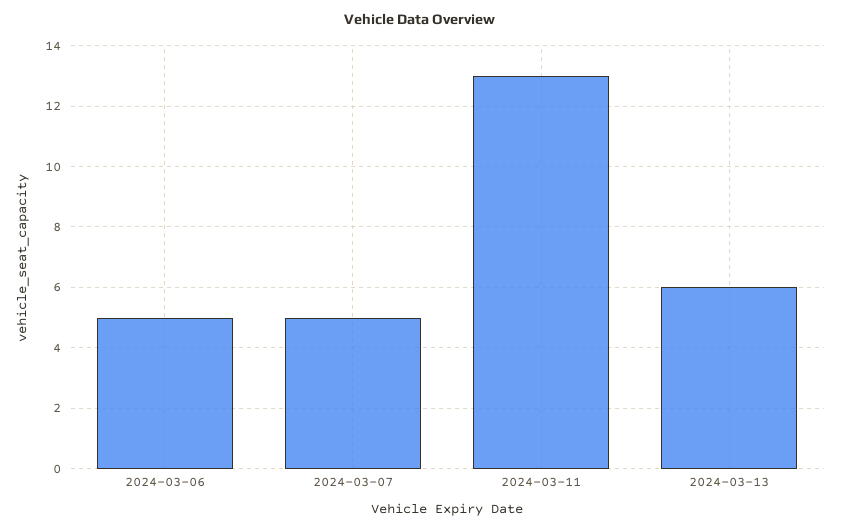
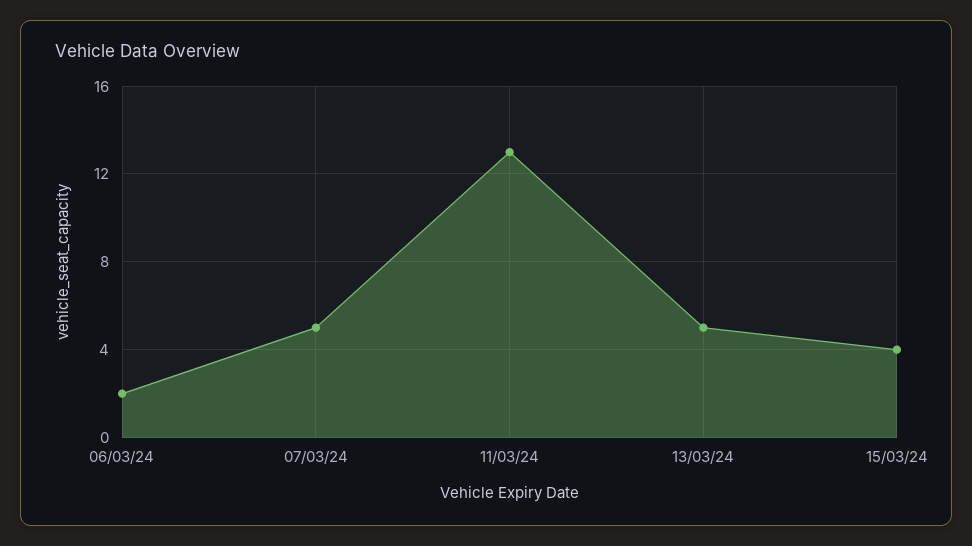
2024-03-06: 5 -> 2
2024-03-13: 6 -> 5
15/03/24: none -> 4

